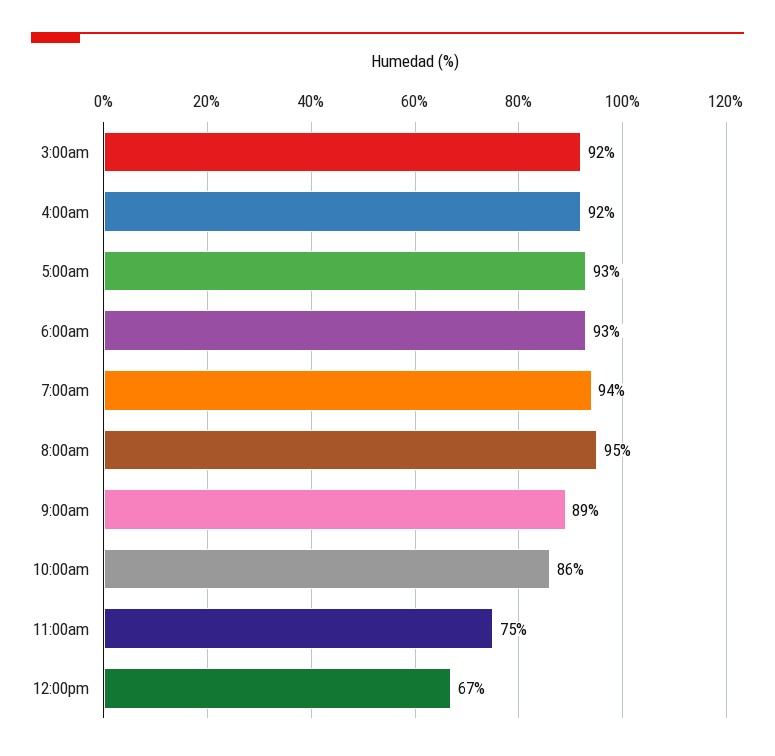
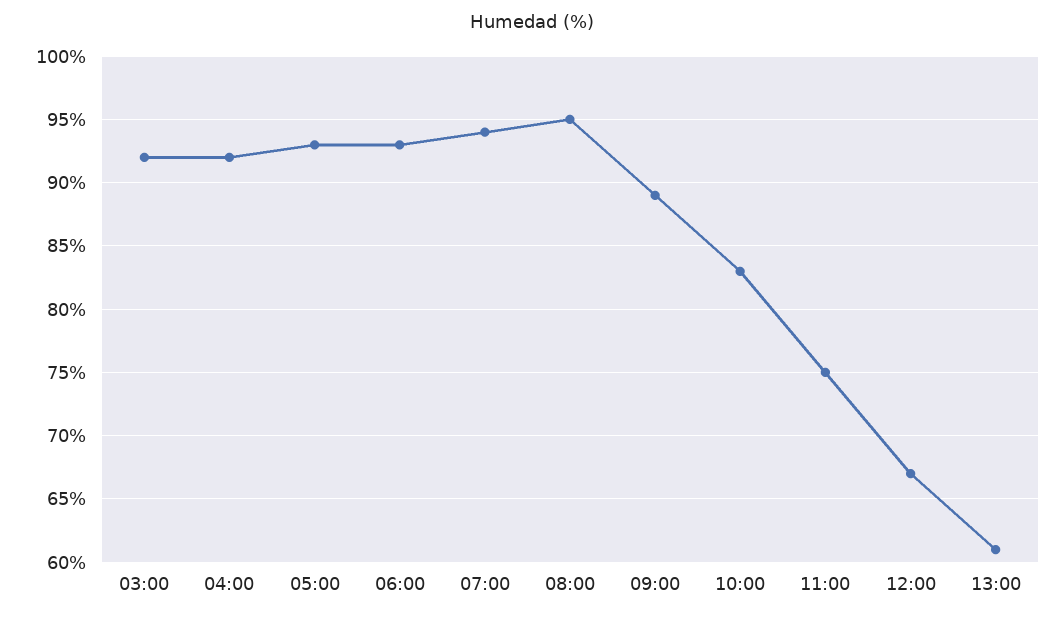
10:00am: 86 -> 83
13:00: none -> 61

